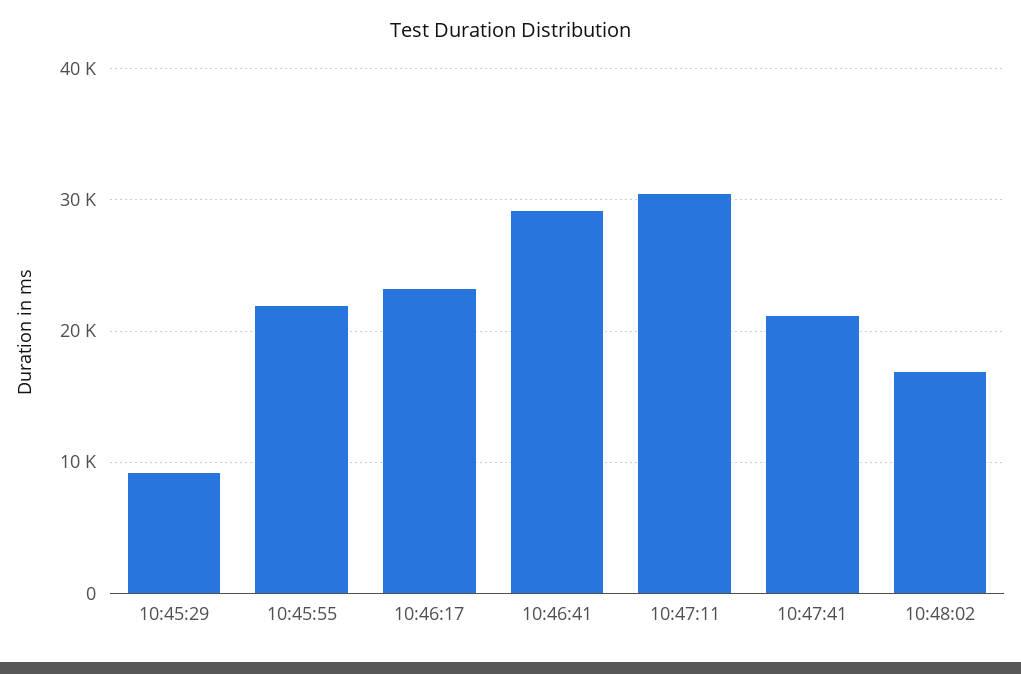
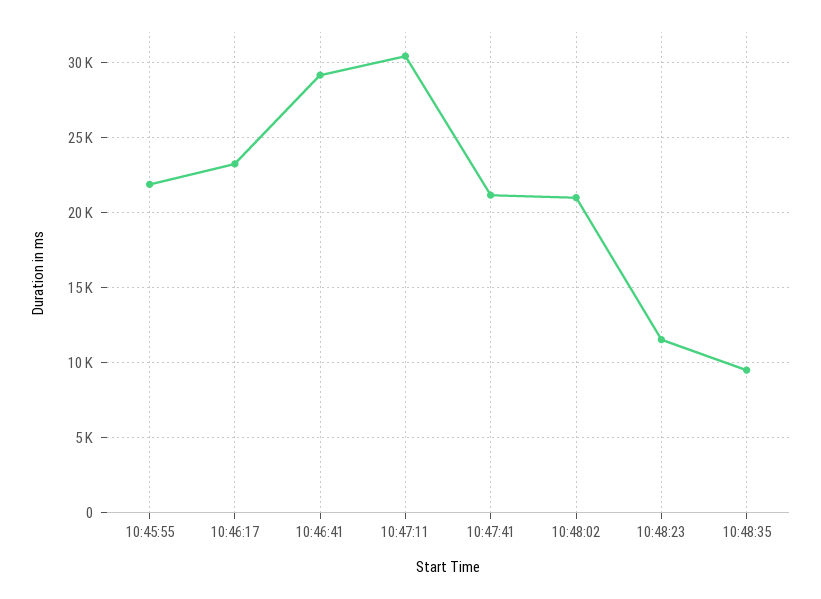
10:45:29: 9000 -> none
10:48:02: 17000 -> 21000
10:48:23: none -> 11500
10:48:35: none -> 9500

